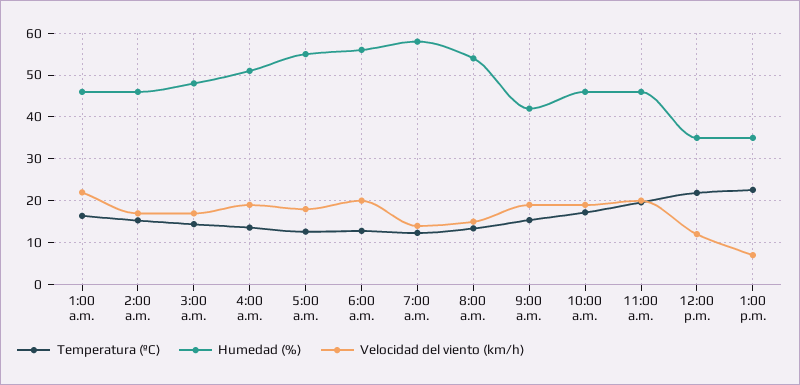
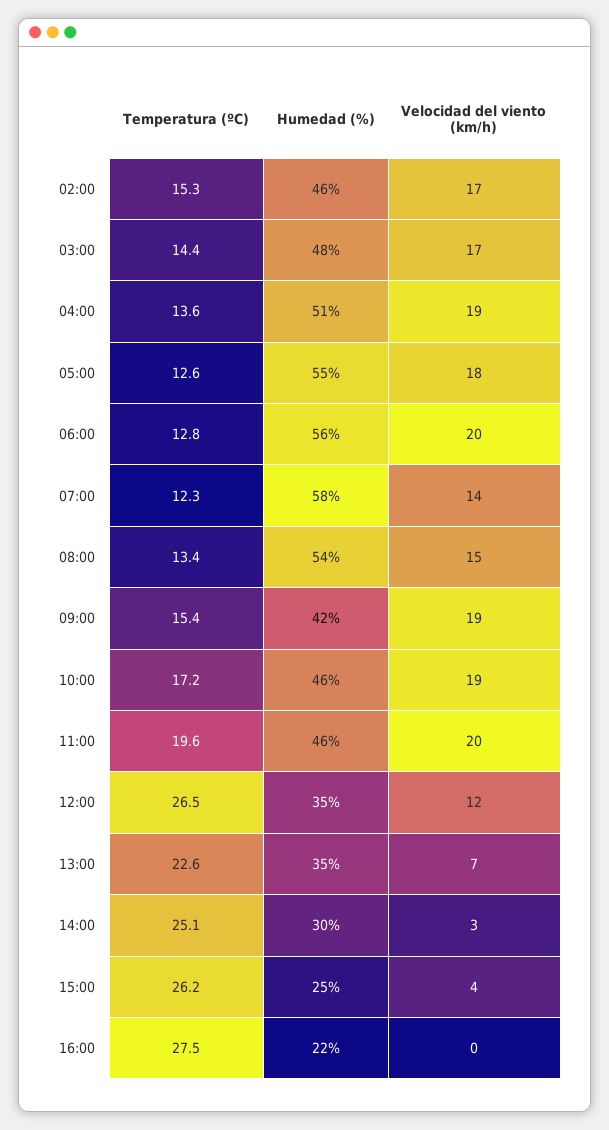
Temperatura (ºC), 1:00 a.m.: 16 -> none
Humedad (%), 1:00 a.m.: 46 -> none
Velocidad del viento (km/h), 1:00 a.m.: 22 -> none
Temperatura (ºC), 12:00 p.m.: 22 -> 26.5
Temperatura (ºC), 14:00: none -> 25.1
Humedad (%), 14:00: none -> 30
Velocidad del viento (km/h), 14:00: none -> 3
Temperatura (ºC), 15:00: none -> 26.2
Humedad (%), 15:00: none -> 25
Velocidad del viento (km/h), 15:00: none -> 4
Temperatura (ºC), 16:00: none -> 27.5
Humedad (%), 16:00: none -> 22
Velocidad del viento (km/h), 16:00: none -> 0

